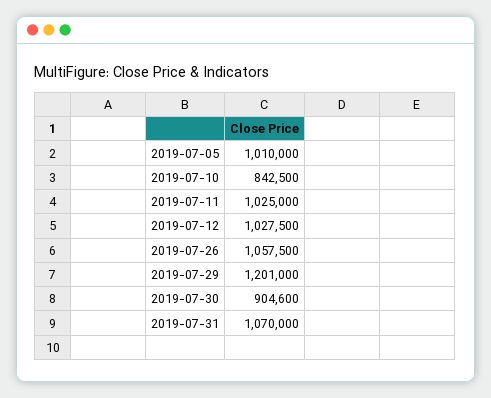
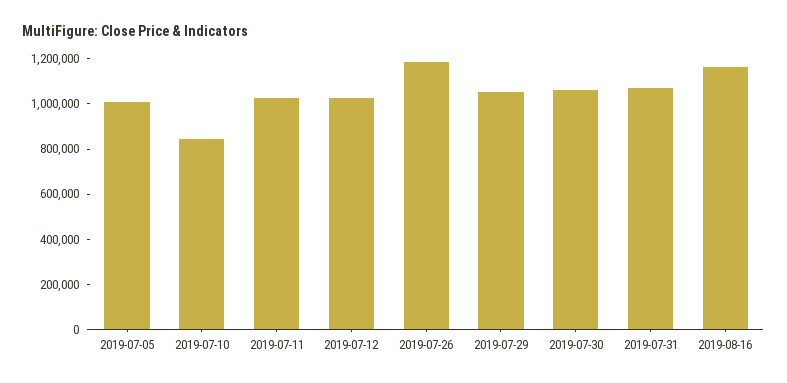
2019-07-26: 1057500 -> 1200000
2019-07-29: 1201000 -> 1050000
2019-07-30: 904600 -> 1050000
2019-08-16: none -> 1150000

